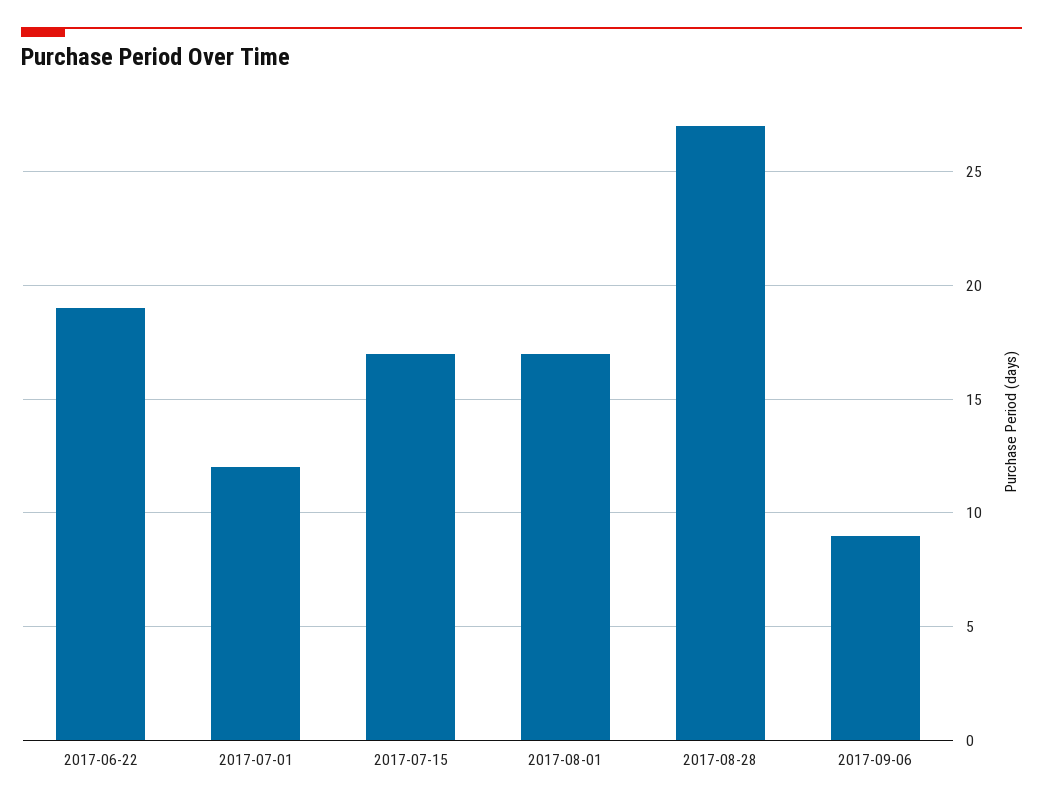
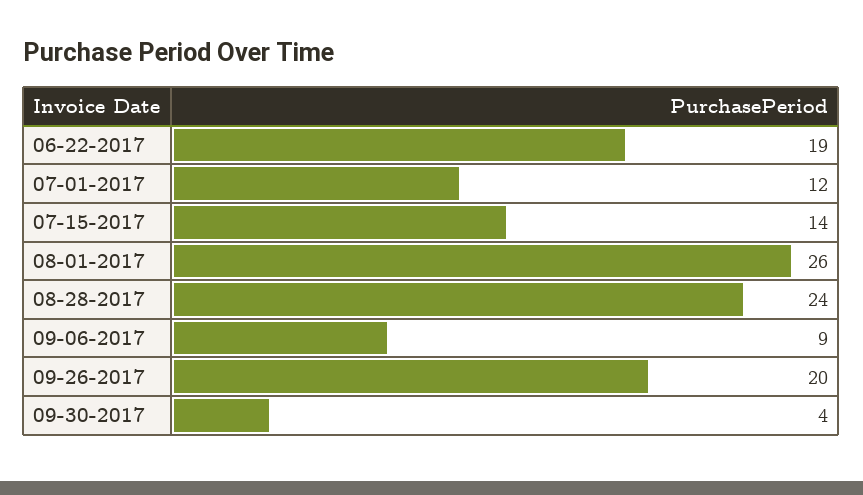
2017-07-15: 17 -> 14
2017-08-01: 17 -> 26
2017-08-28: 27 -> 24
09-26-2017: none -> 20
09-30-2017: none -> 4

